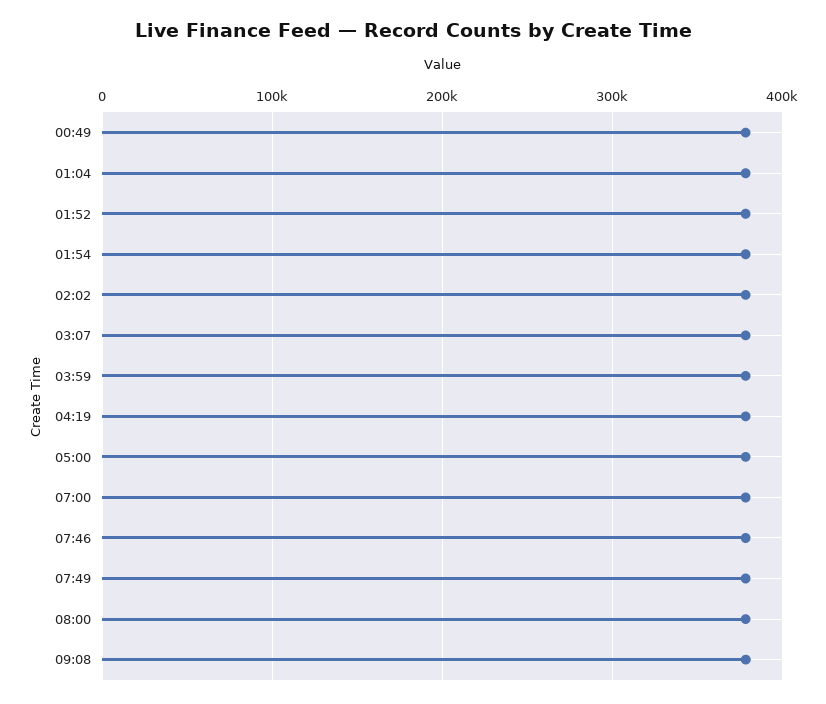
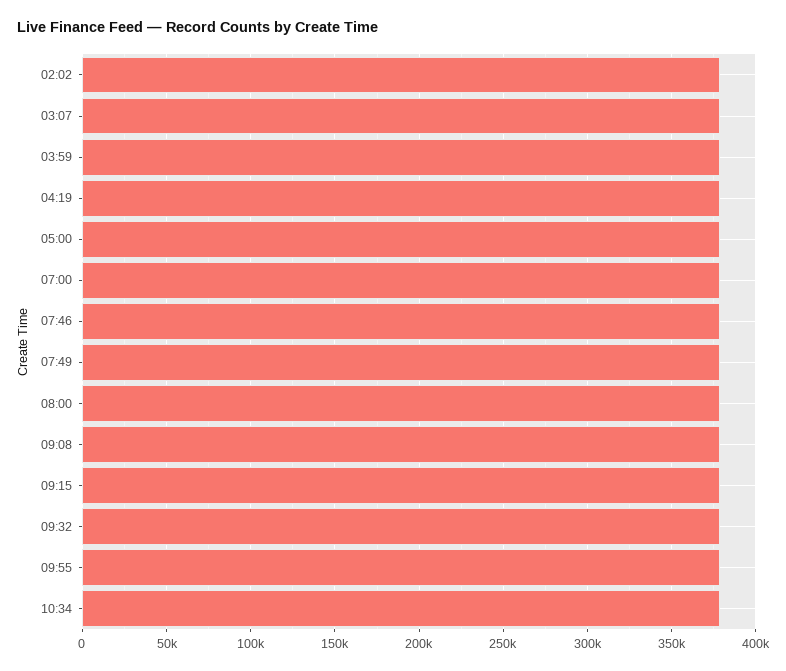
00:49: 380000 -> none
01:04: 380000 -> none
01:52: 380000 -> none
01:54: 380000 -> none
09:15: none -> 380000
09:32: none -> 380000
09:55: none -> 380000
10:34: none -> 380000

